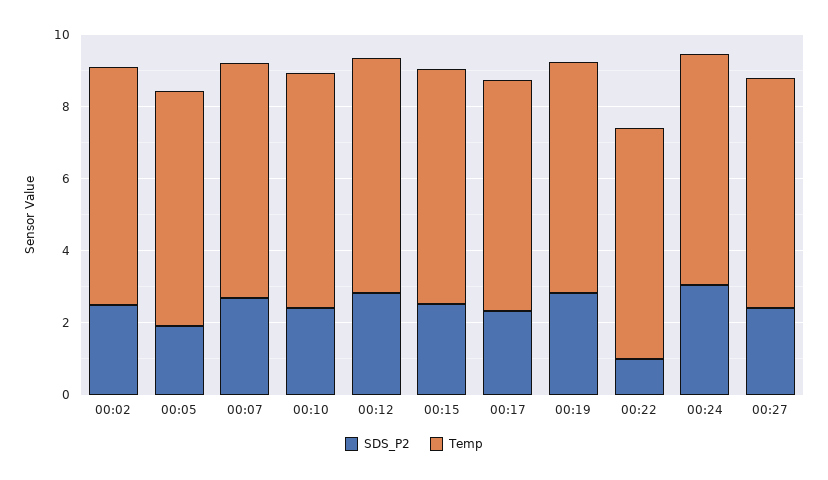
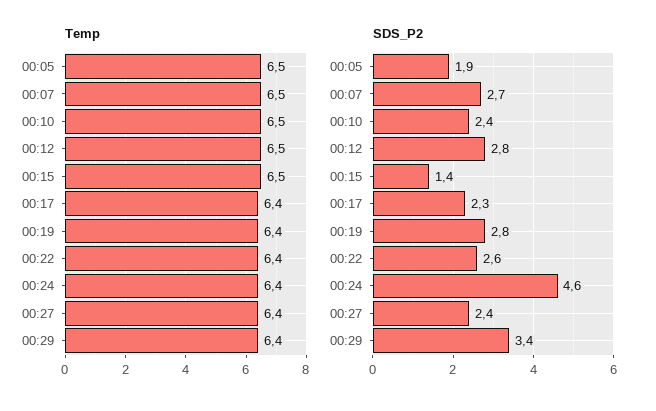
SDS_P2, 00:02: 2.5 -> none
Temp, 00:02: 6.5 -> none
SDS_P2, 00:15: 2.5 -> 1.4
SDS_P2, 00:22: 1 -> 2.6
SDS_P2, 00:24: 3 -> 4.6
Temp, 00:29: none -> 6.4
SDS_P2, 00:29: none -> 3.4

